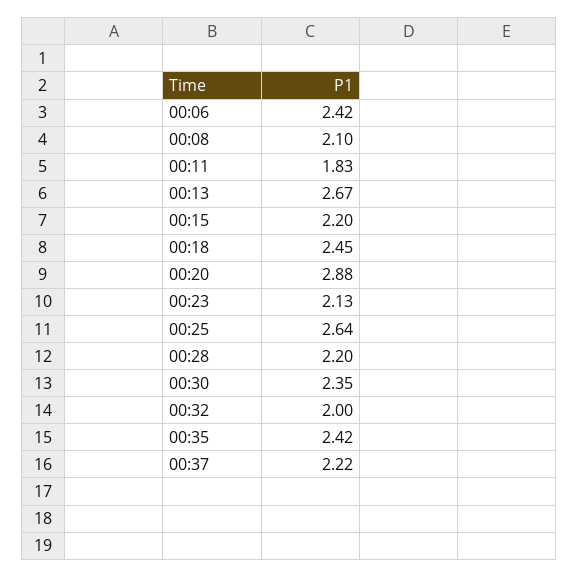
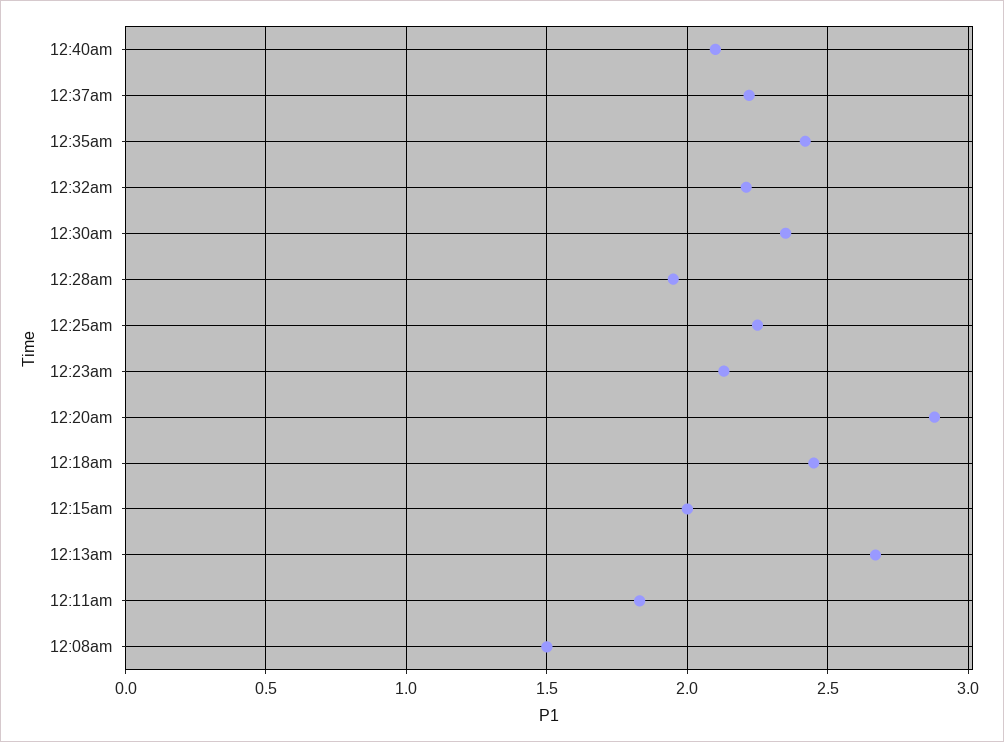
00:06: 2.42 -> none
00:08: 2.1 -> 1.5
00:15: 2.2 -> 2
00:25: 2.64 -> 2.25
00:28: 2.2 -> 1.95
00:32: 2 -> 2.2
12:40am: none -> 2.1

